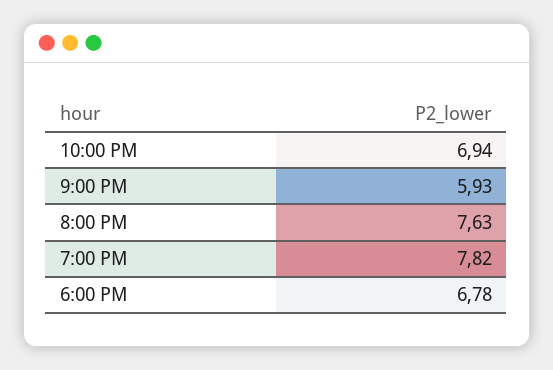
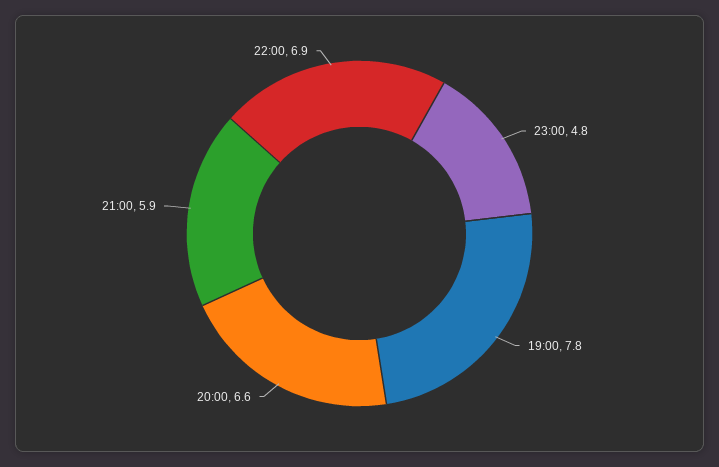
8:00 PM: 7.63 -> 6.6
6:00 PM: 6.78 -> none
23:00: none -> 4.8

